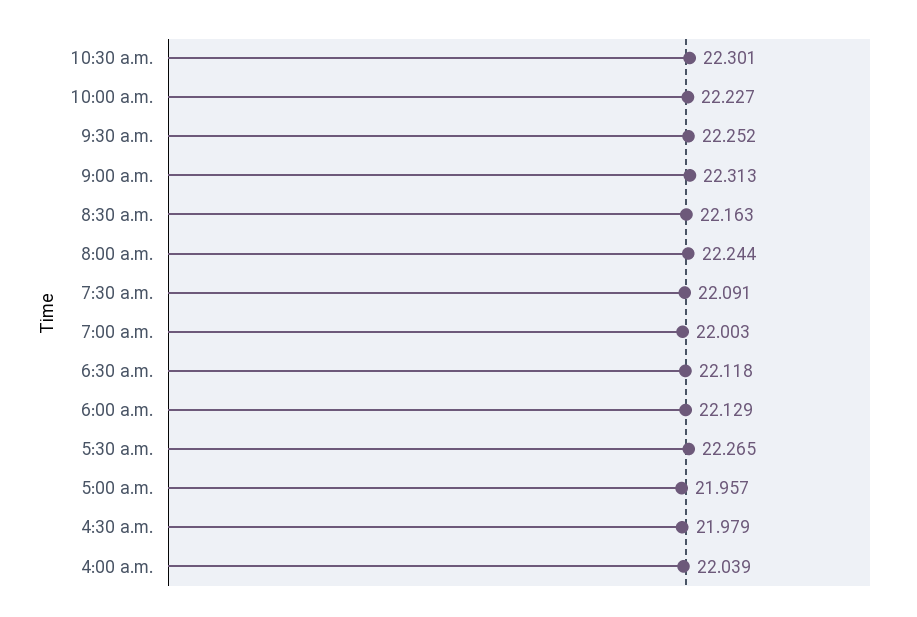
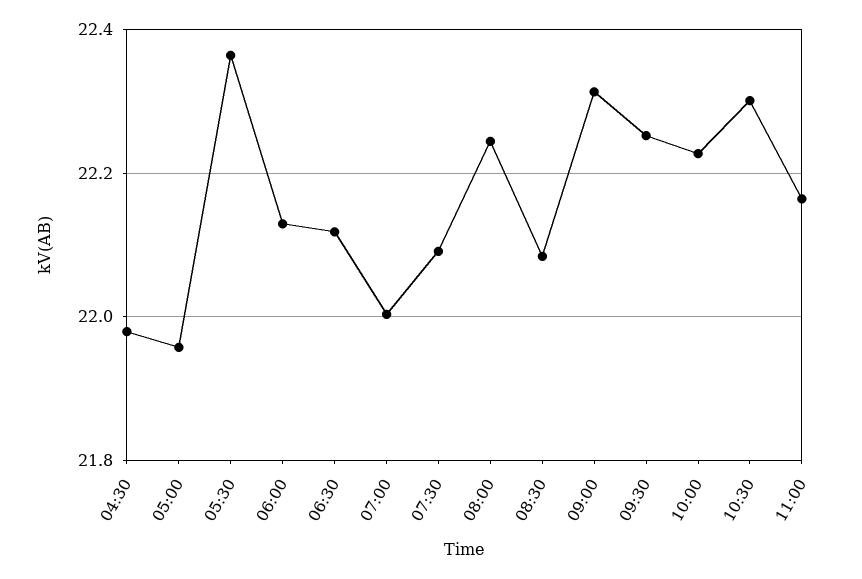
8:30 a.m.: 22.163 -> 22.08
5:30 a.m.: 22.265 -> 22.36
4:00 a.m.: 22.039 -> none
11:00: none -> 22.16

